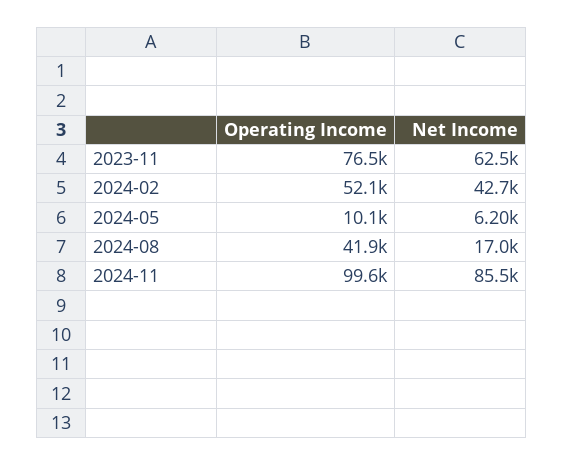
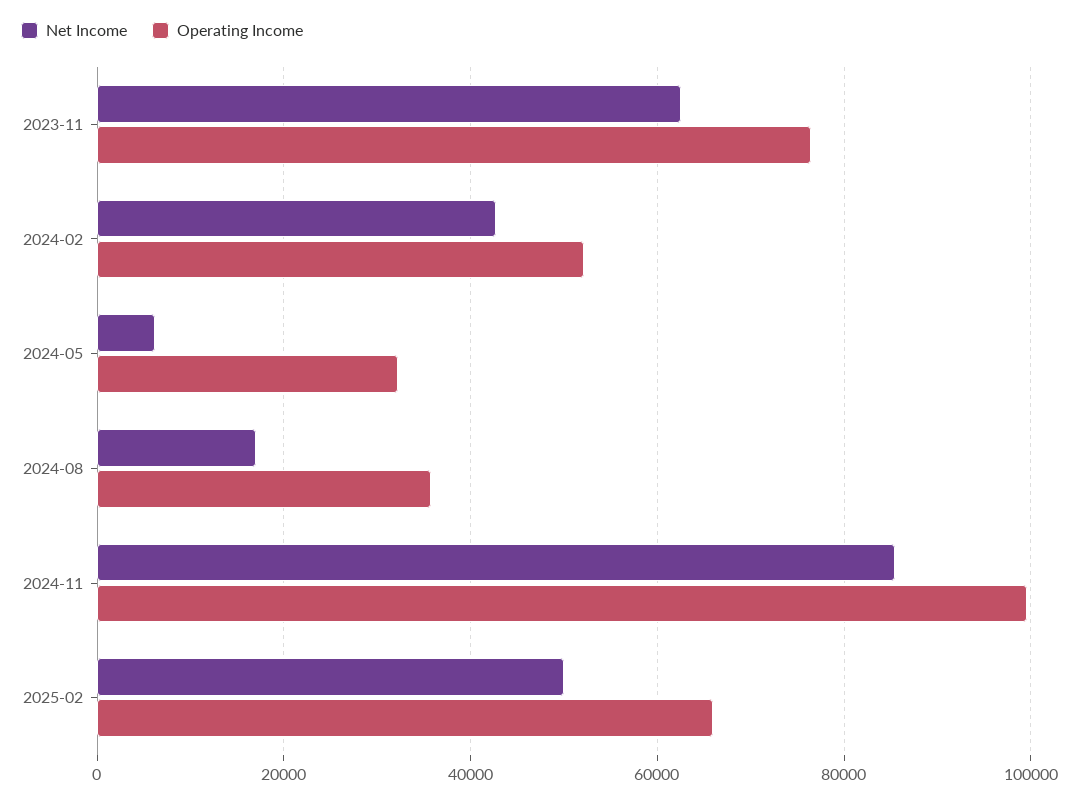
Operating Income, 2024-05: 10100 -> 32000
Operating Income, 2024-08: 41900 -> 36000
Net Income, 2025-02: none -> 50000
Operating Income, 2025-02: none -> 66000

